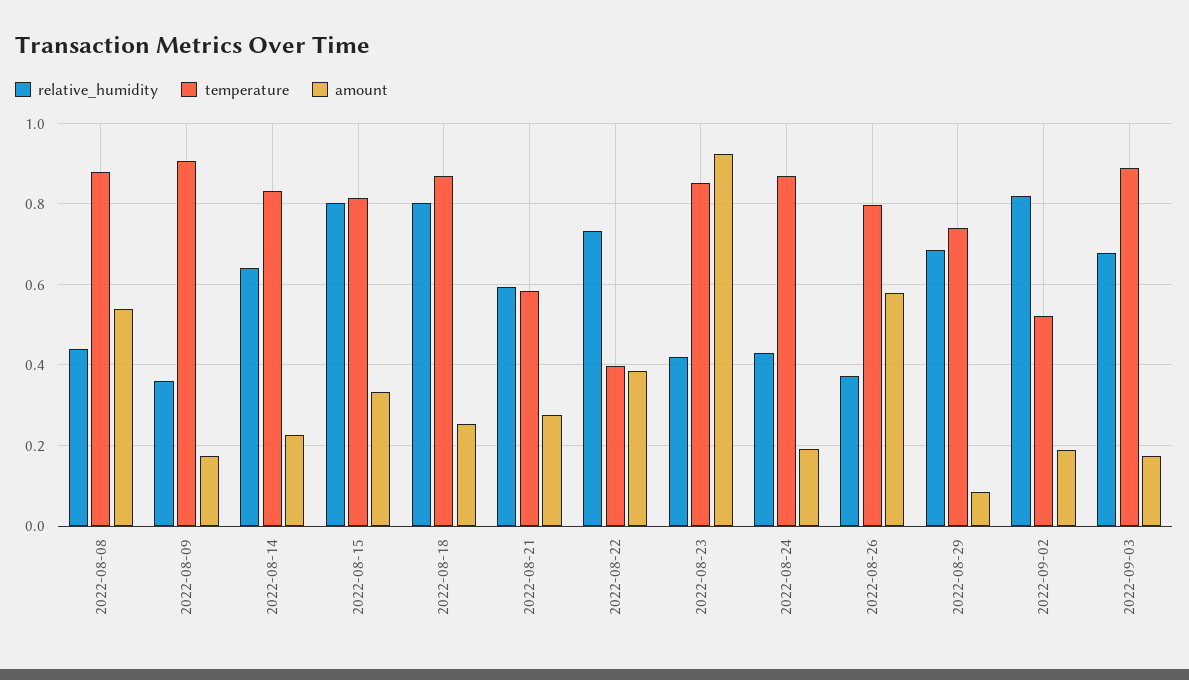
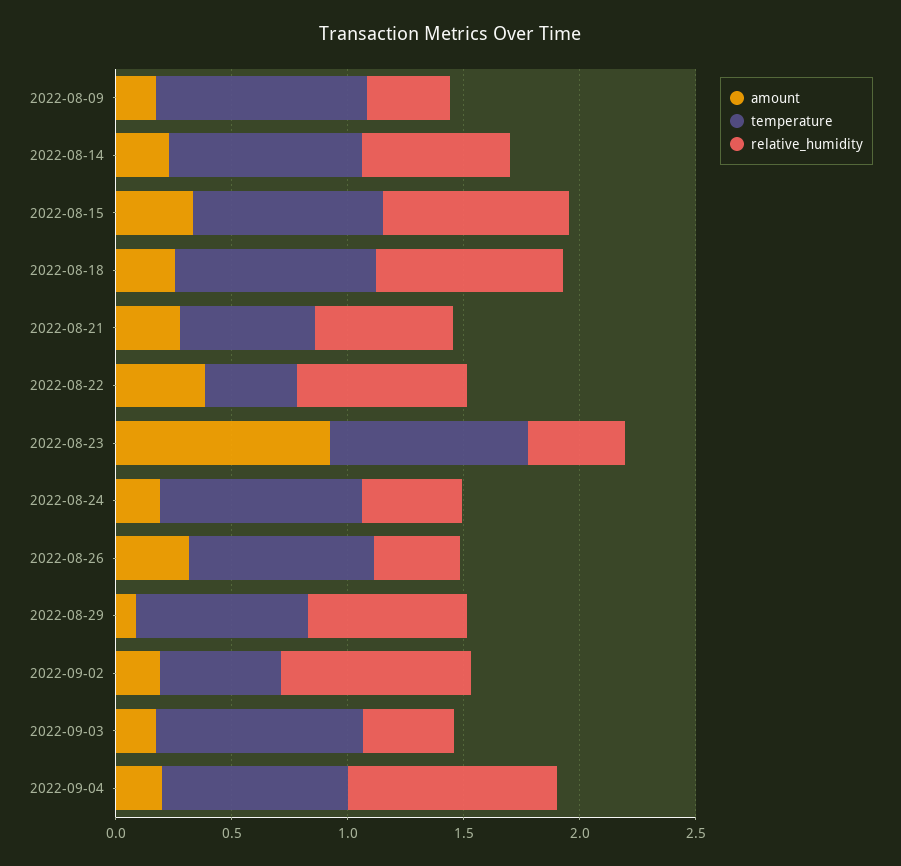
relative_humidity, 2022-08-08: 0.44 -> none
temperature, 2022-08-08: 0.88 -> none
amount, 2022-08-08: 0.54 -> none
amount, 2022-08-26: 0.58 -> 0.3
relative_humidity, 2022-09-03: 0.68 -> 0.4
amount, 2022-09-04: none -> 0.2
temperature, 2022-09-04: none -> 0.8
relative_humidity, 2022-09-04: none -> 0.9

